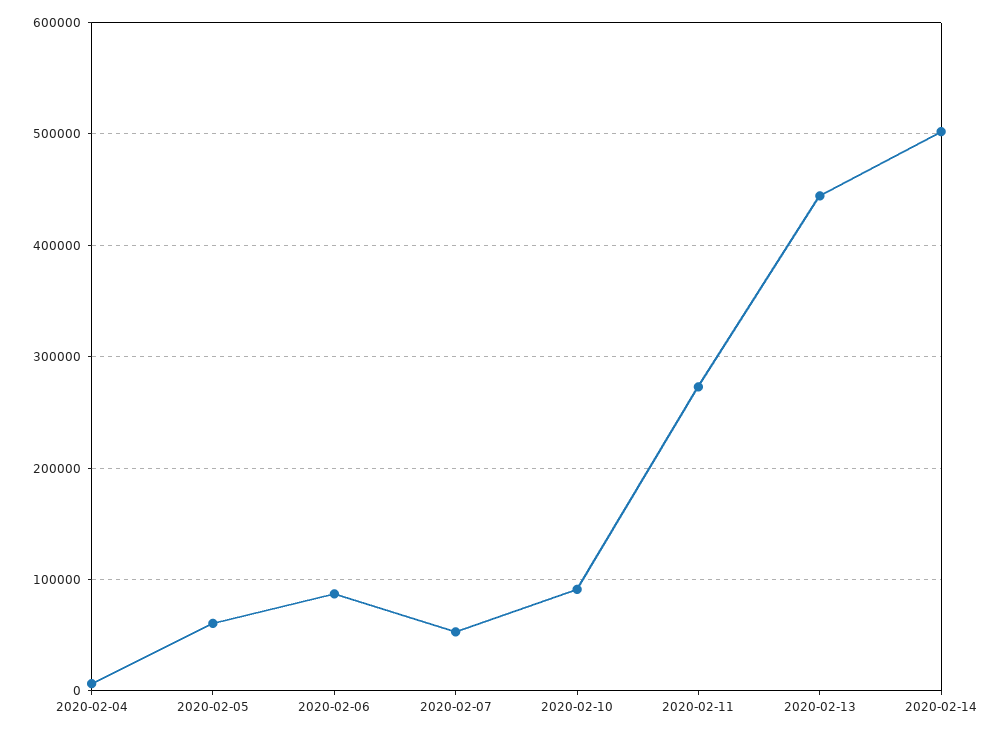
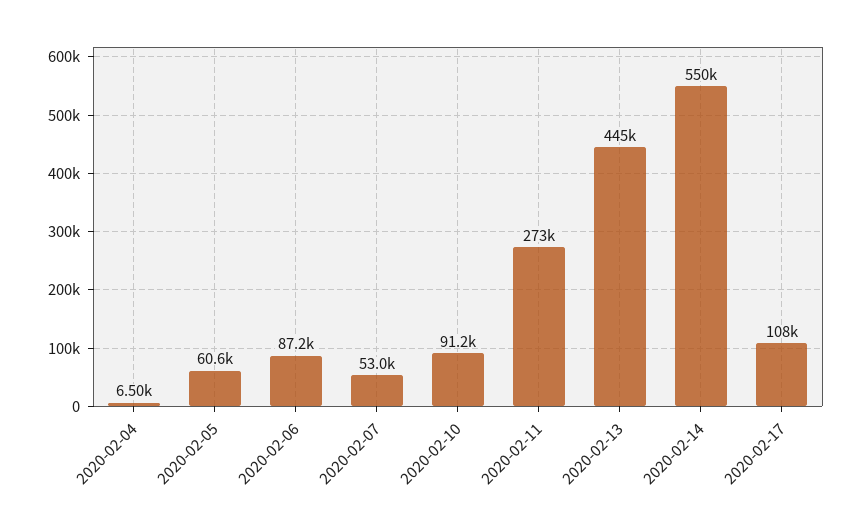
2020-02-14: 500000 -> 550000
2020-02-17: none -> 108000

